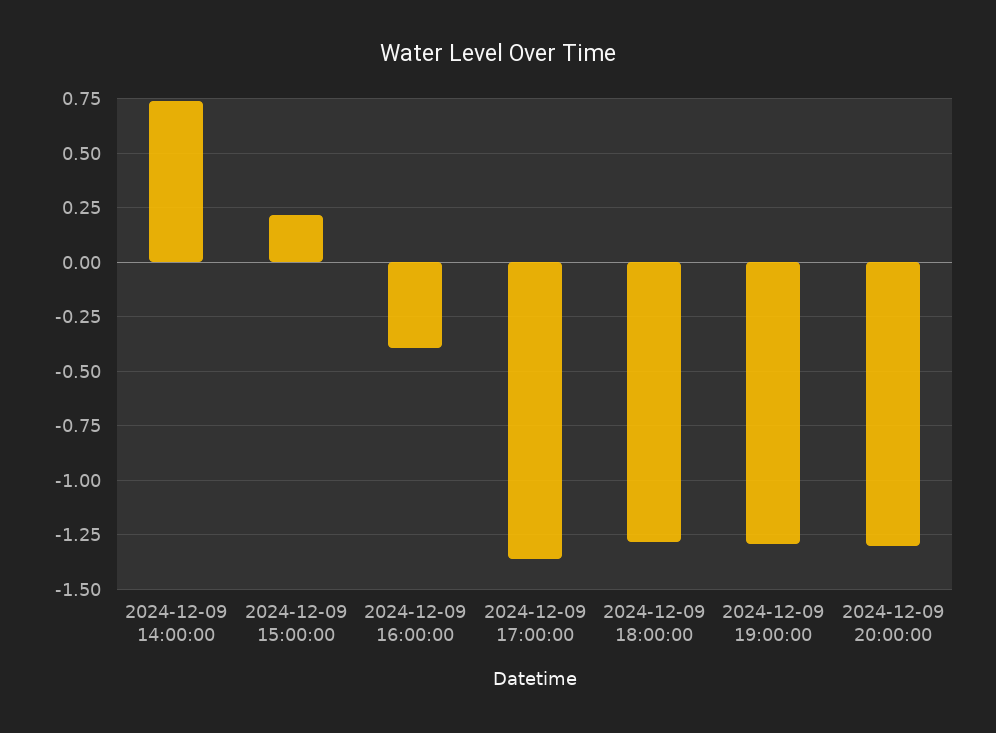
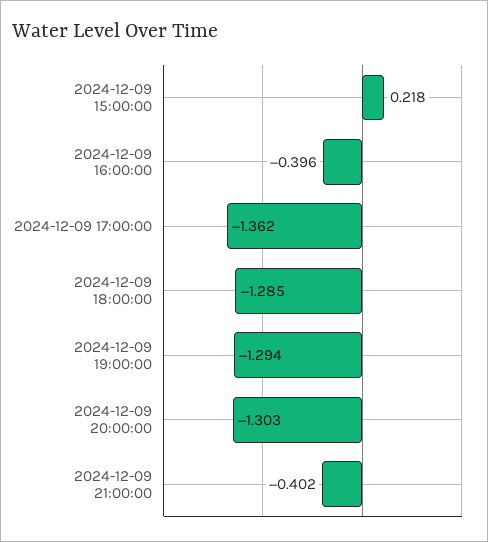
2024-12-09 14:00:00: 0.75 -> none
2024-12-09 21:00:00: none -> -0.402

